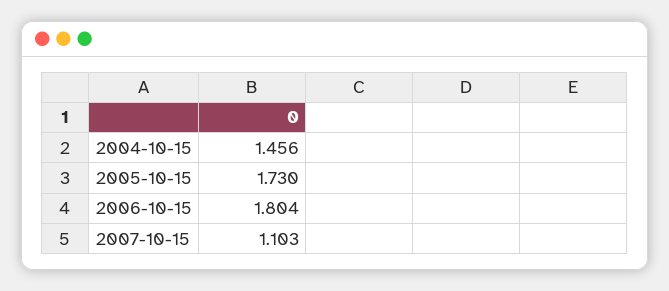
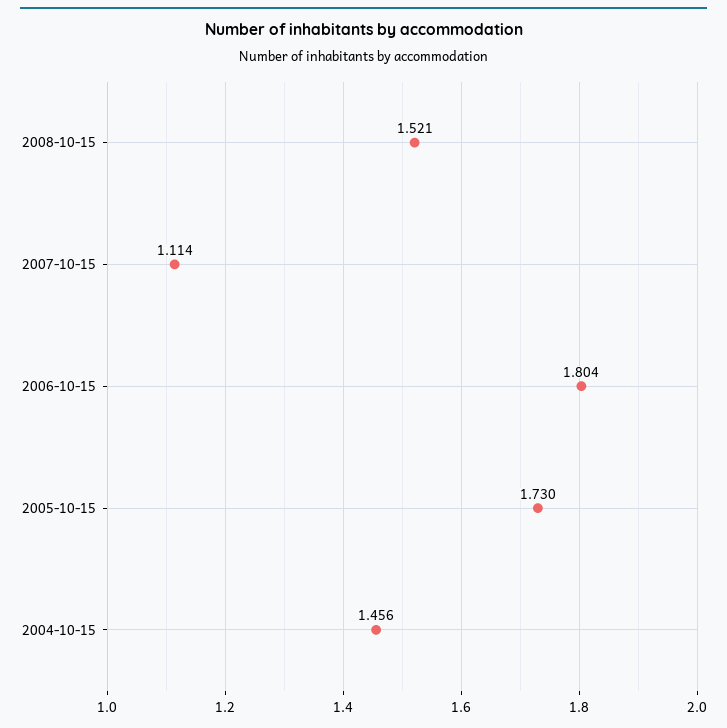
2007-10-15: 1.103 -> 1.114
2008-10-15: none -> 1.521

